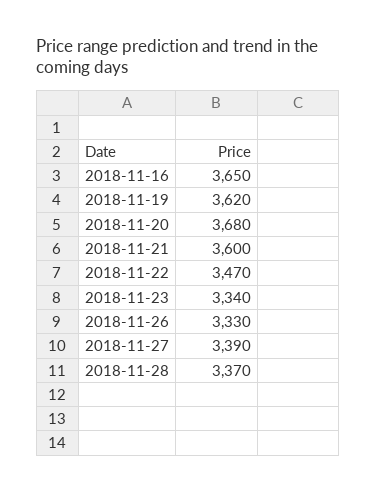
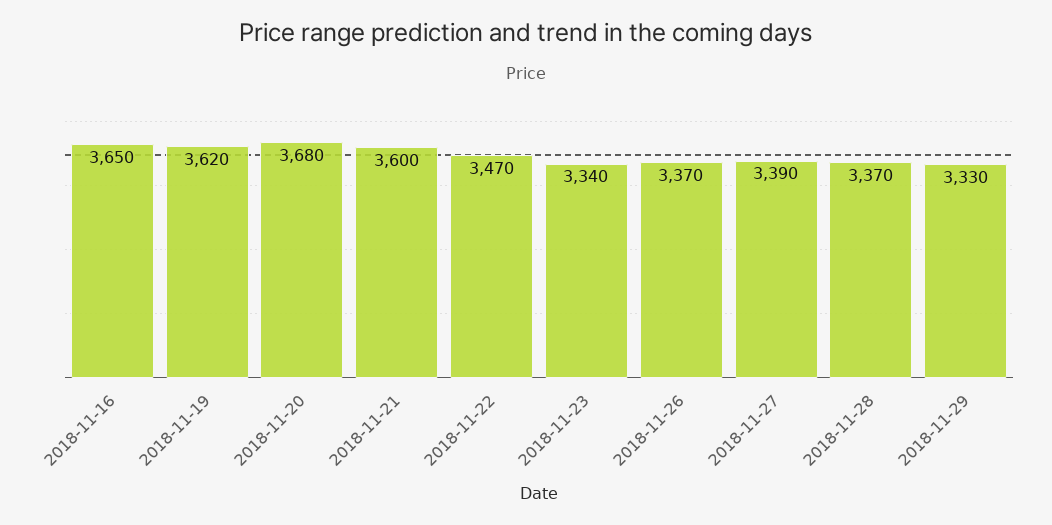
2018-11-26: 3330 -> 3370
2018-11-29: none -> 3330

